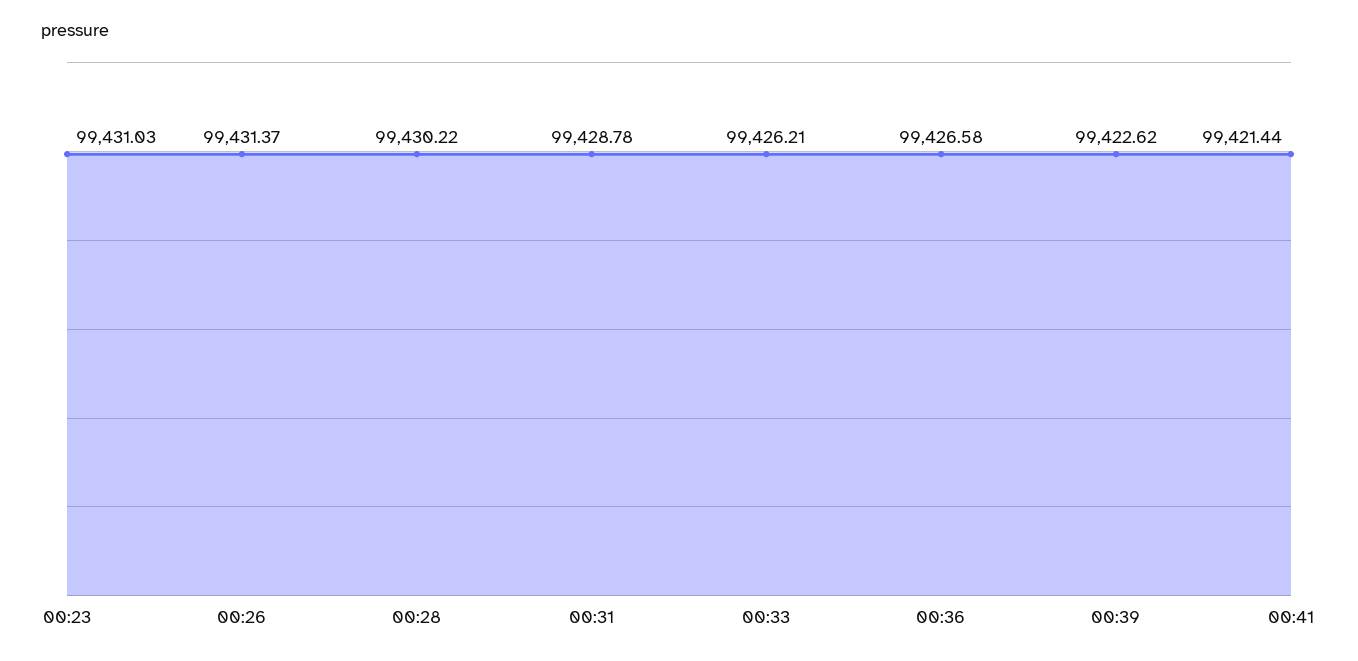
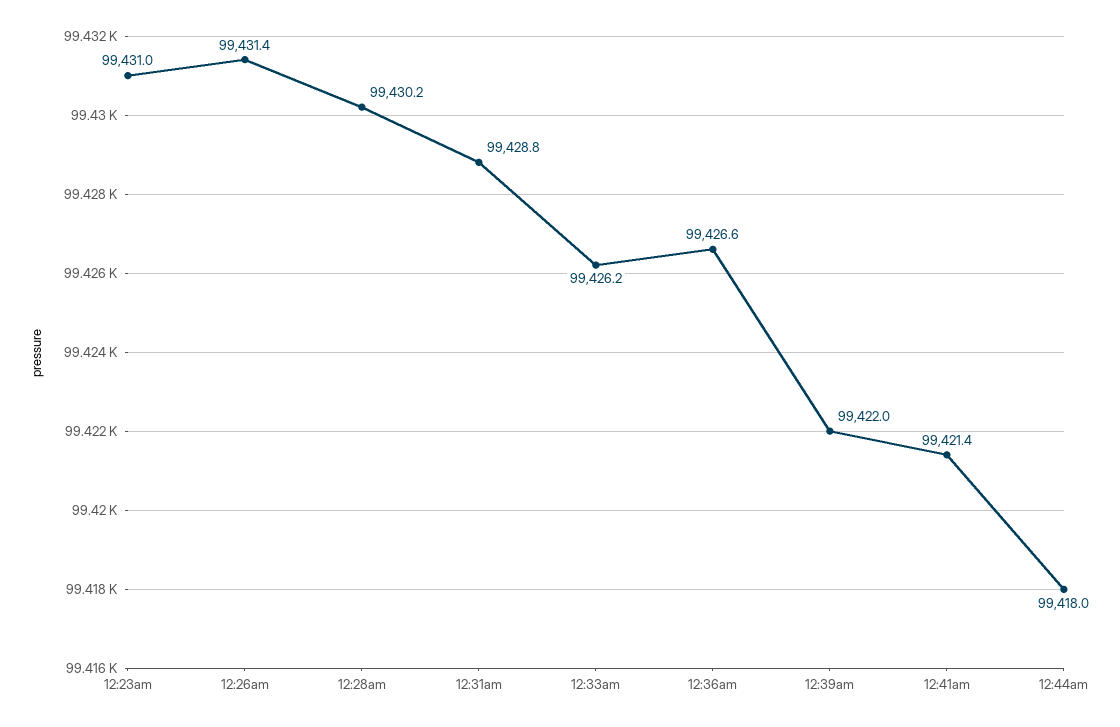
00:39: 99422.62 -> 99422
12:44am: none -> 99418

